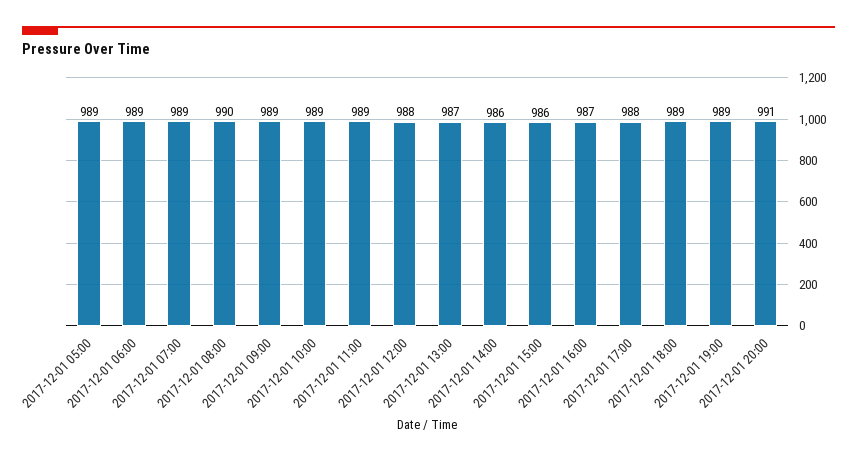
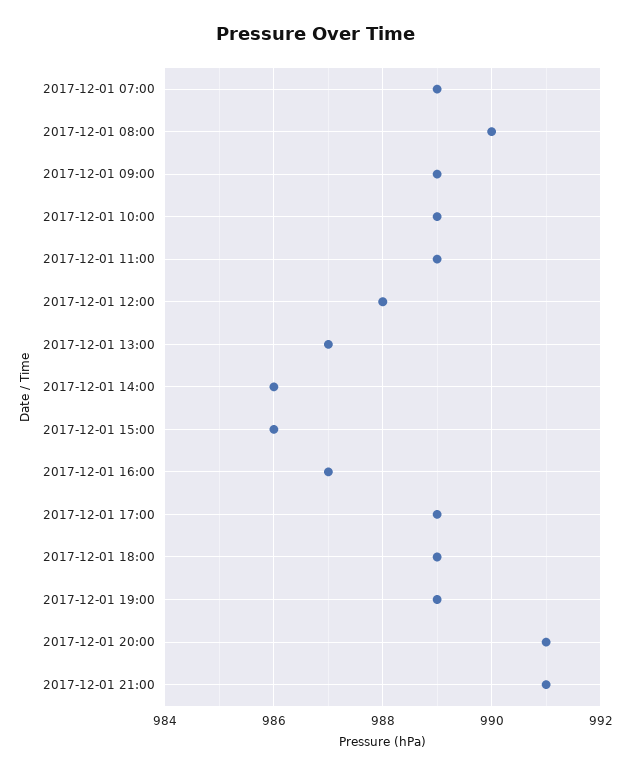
2017-12-01 05:00: 989 -> none
2017-12-01 06:00: 989 -> none
2017-12-01 17:00: 988 -> 989
2017-12-01 21:00: none -> 991

